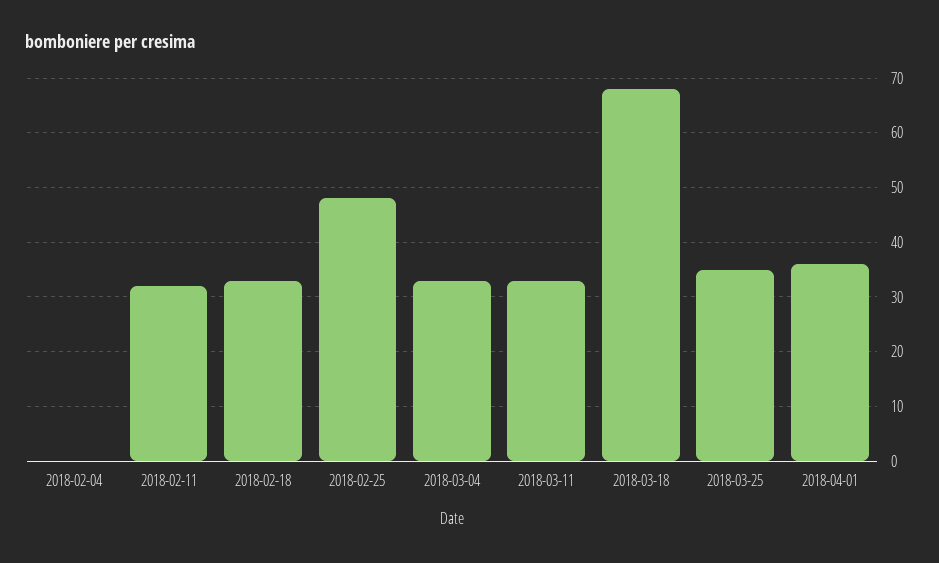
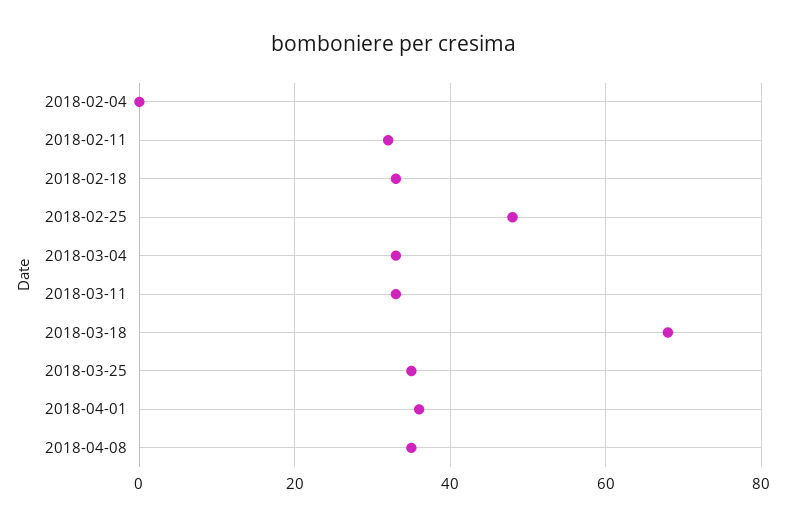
2018-04-08: none -> 35

